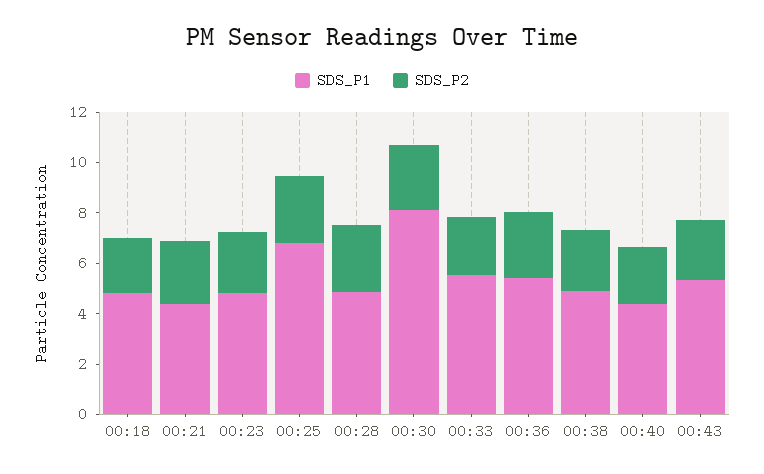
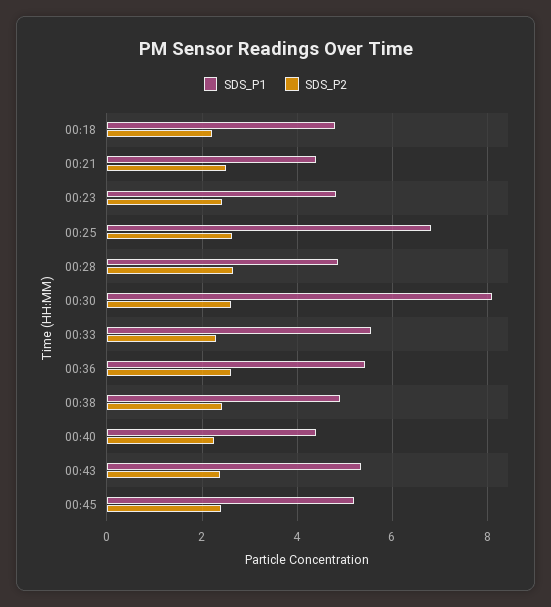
SDS_P1, 00:45: none -> 5.2
SDS_P2, 00:45: none -> 2.4

